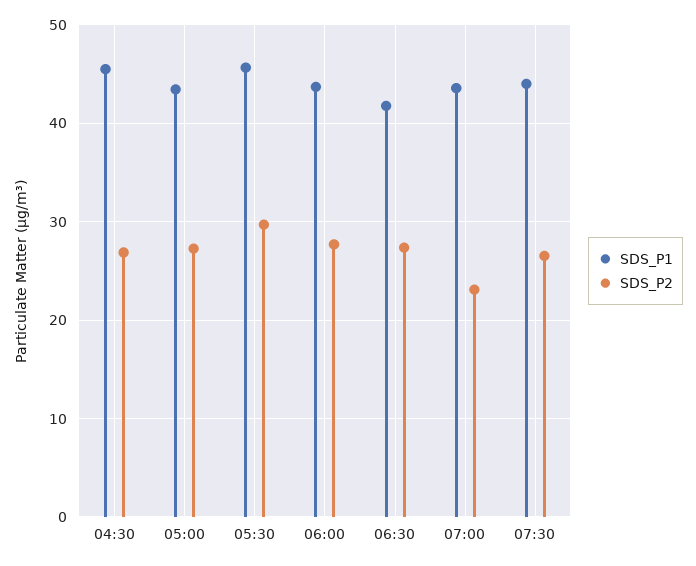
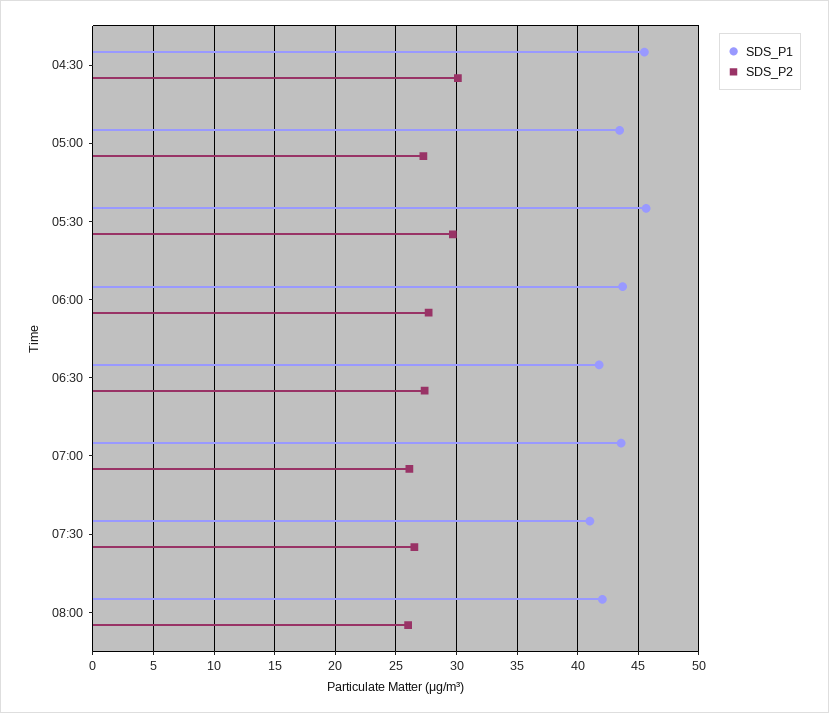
SDS_P2, 04:30: 27 -> 30
SDS_P2, 07:00: 23 -> 26
SDS_P1, 07:30: 44 -> 41
SDS_P1, 08:00: none -> 42
SDS_P2, 08:00: none -> 26

